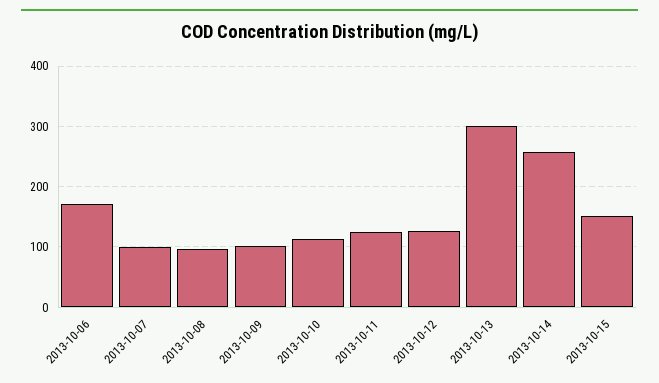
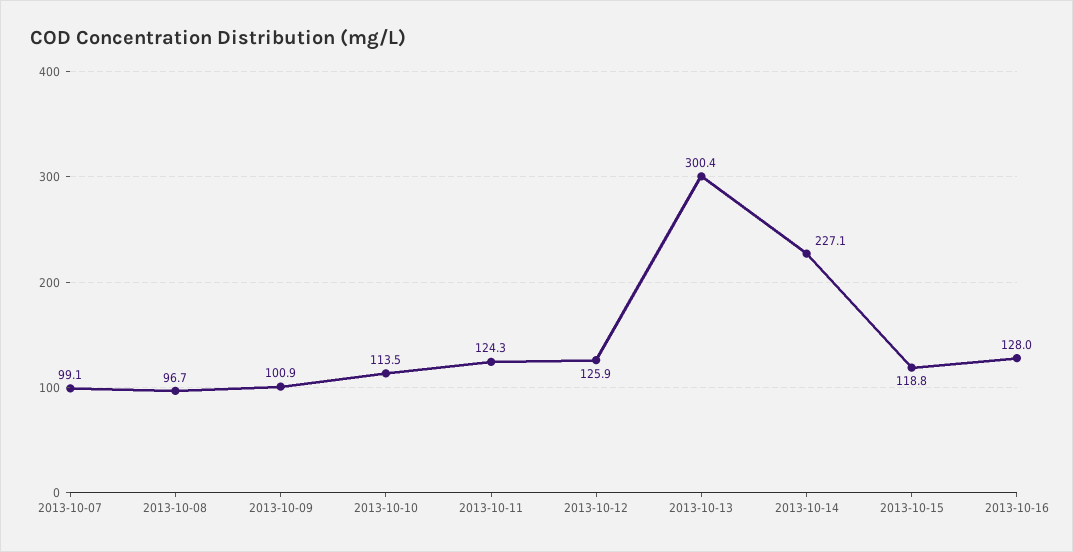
2013-10-06: 170 -> none
2013-10-14: 260 -> 227.1
2013-10-15: 150 -> 118.8
2013-10-16: none -> 128

